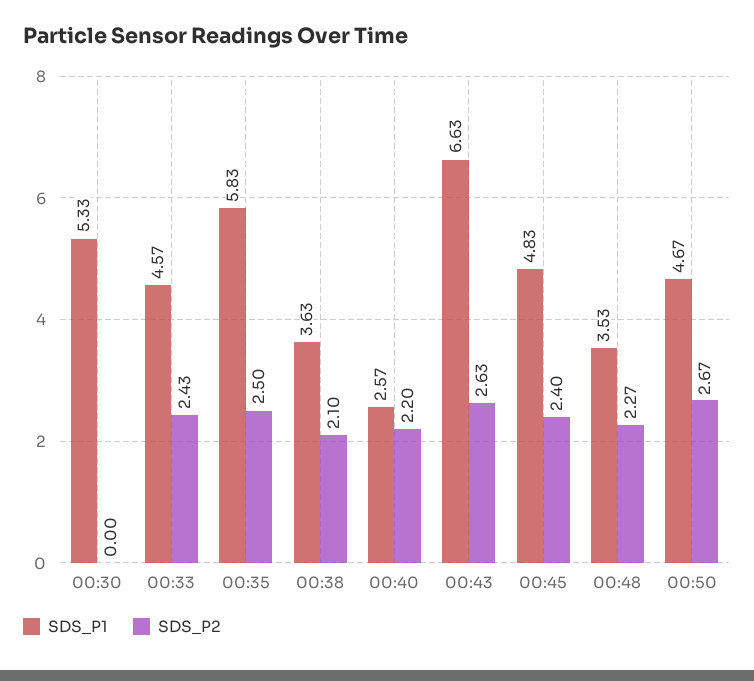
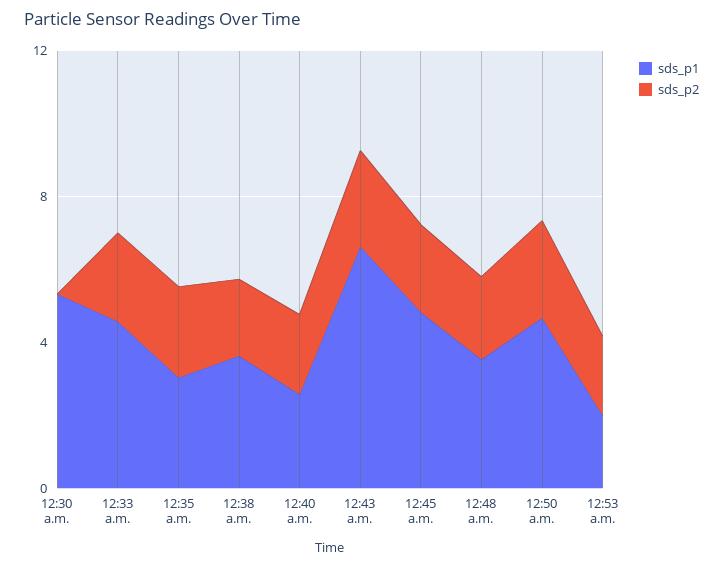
SDS_P1, 00:35: 5.83 -> 3
SDS_P1, 12:53 a.m.: none -> 2
SDS_P2, 12:53 a.m.: none -> 2

